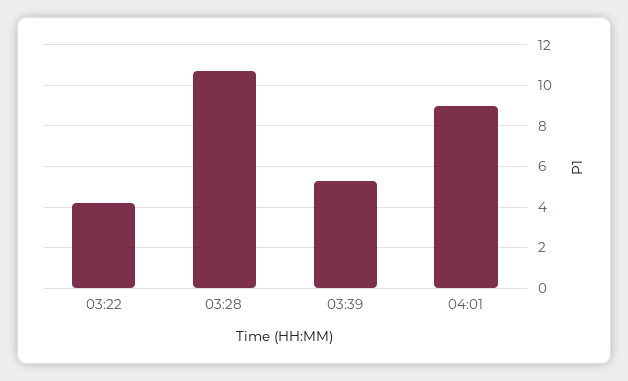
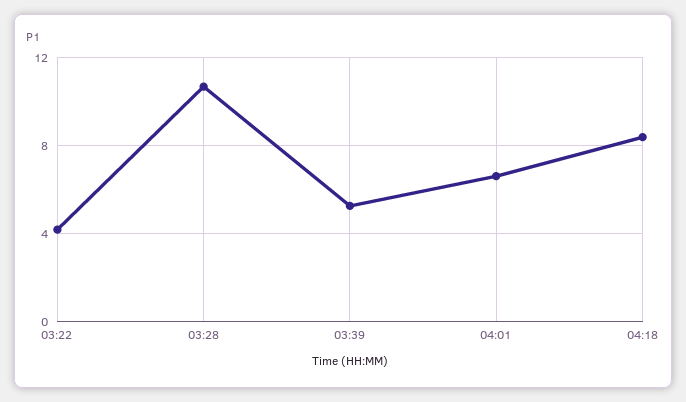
04:01: 9 -> 6.5
04:18: none -> 8.5

